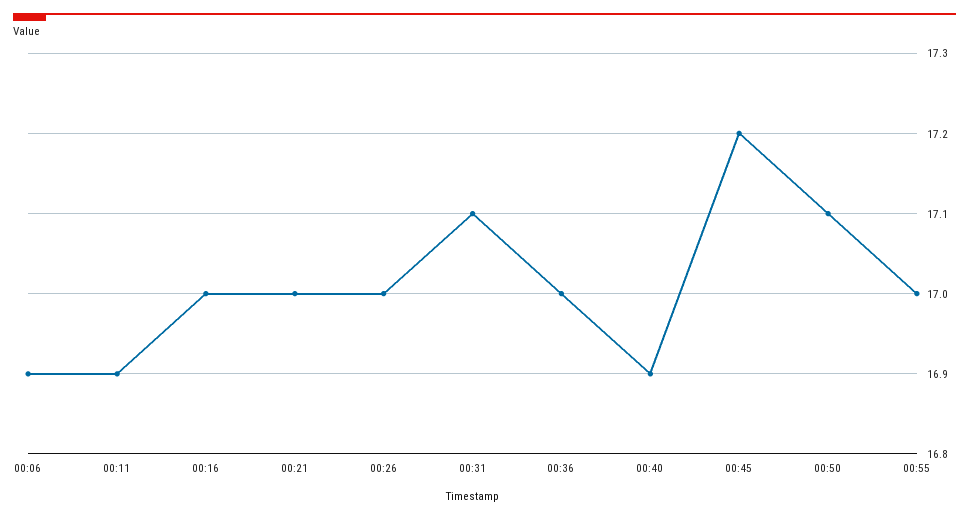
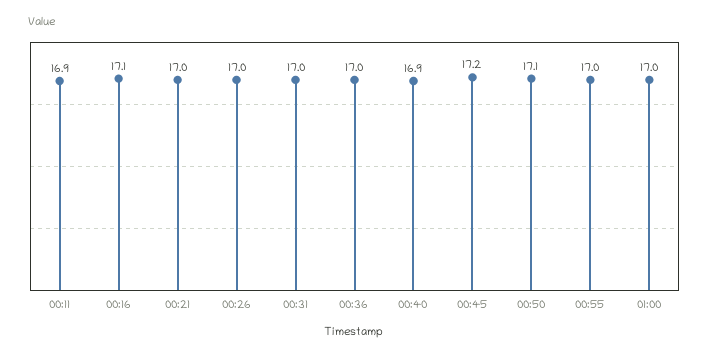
00:06: 16.9 -> none
00:16: 17 -> 17.1
00:31: 17.1 -> 17
01:00: none -> 17

